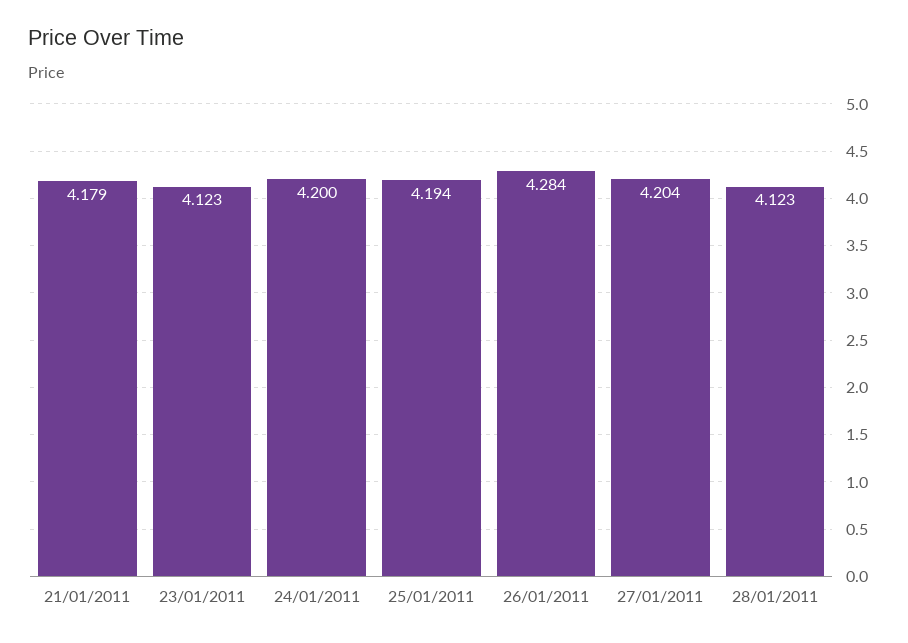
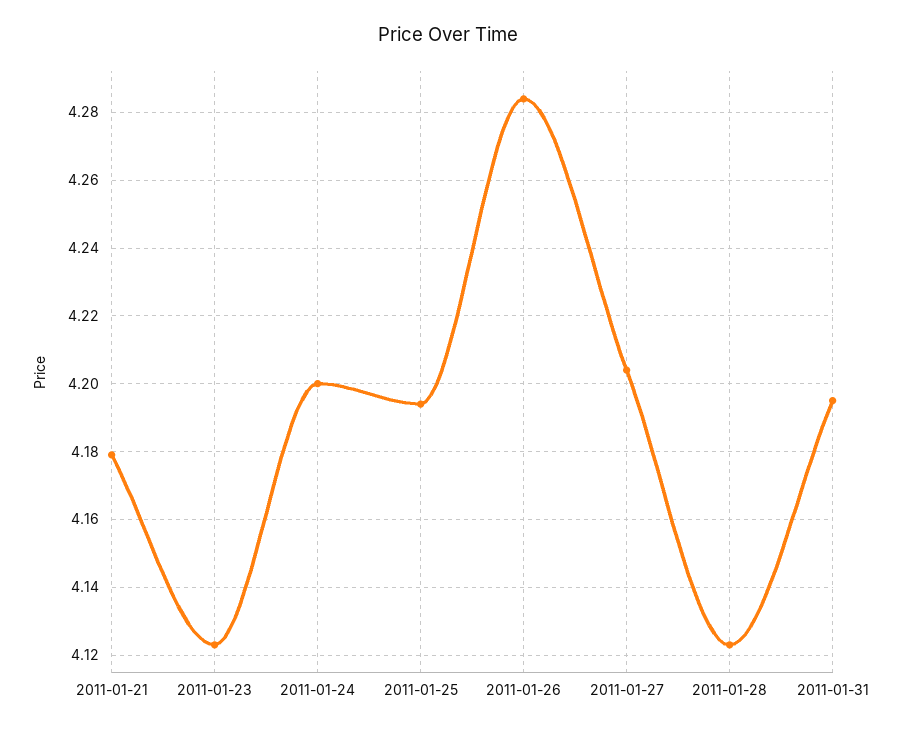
2011-01-31: none -> 4.195

